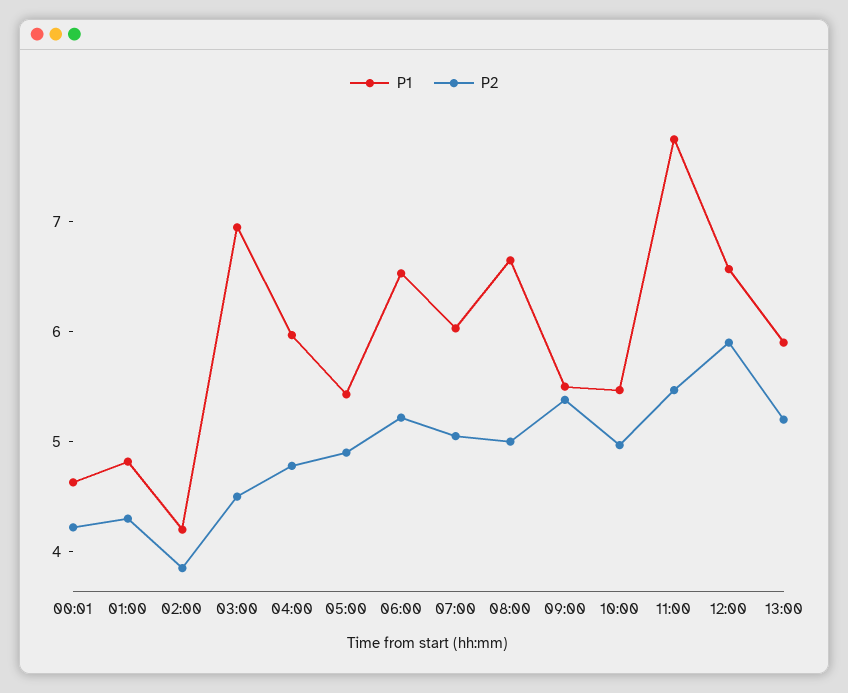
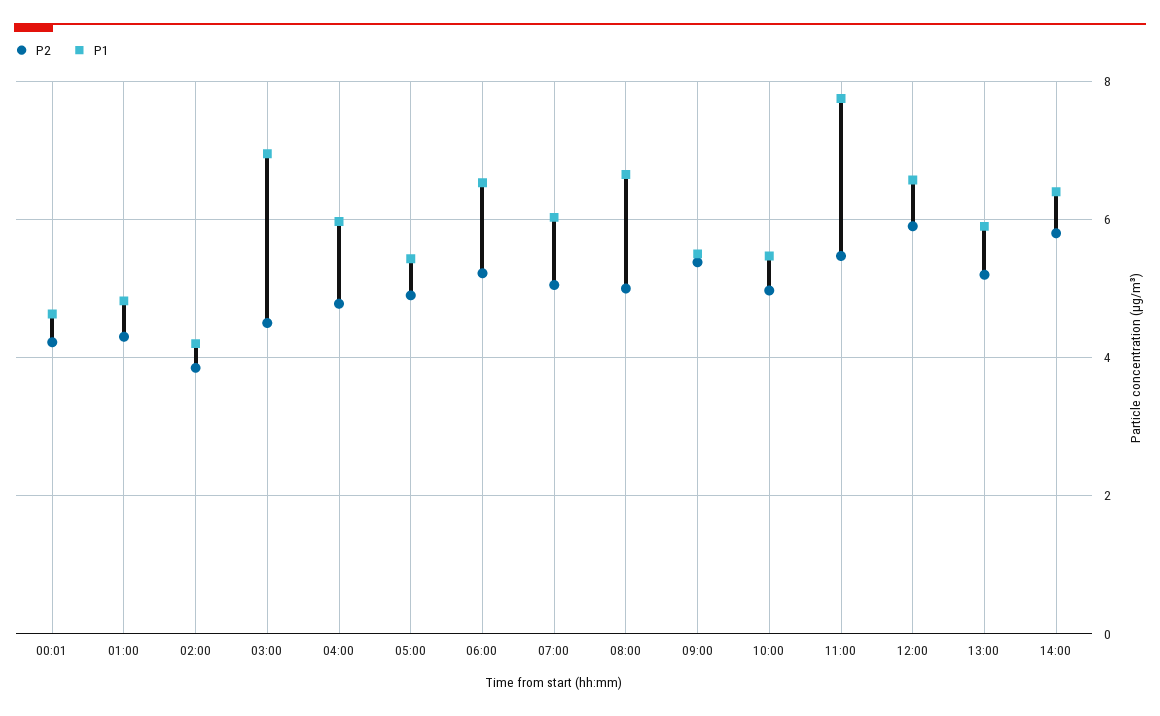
P2, 14:00: none -> 5.8
P1, 14:00: none -> 6.4

